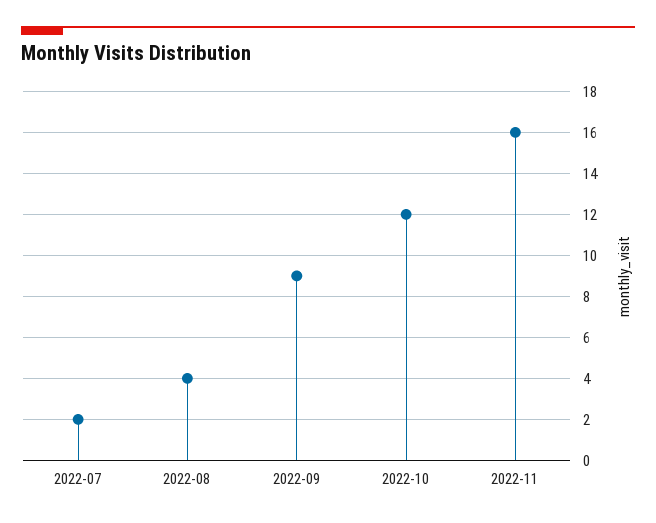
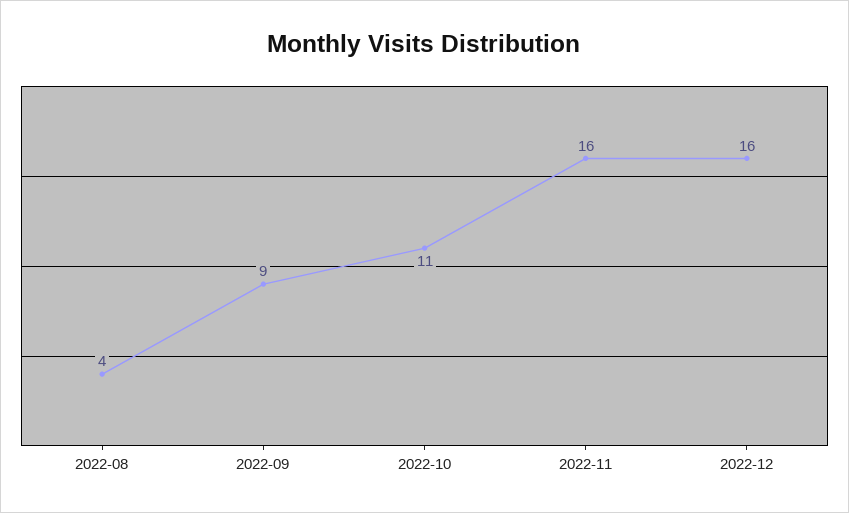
2022-07: 2 -> none
2022-10: 12 -> 11
2022-12: none -> 16

